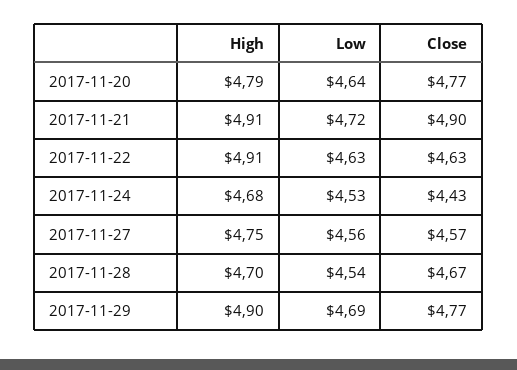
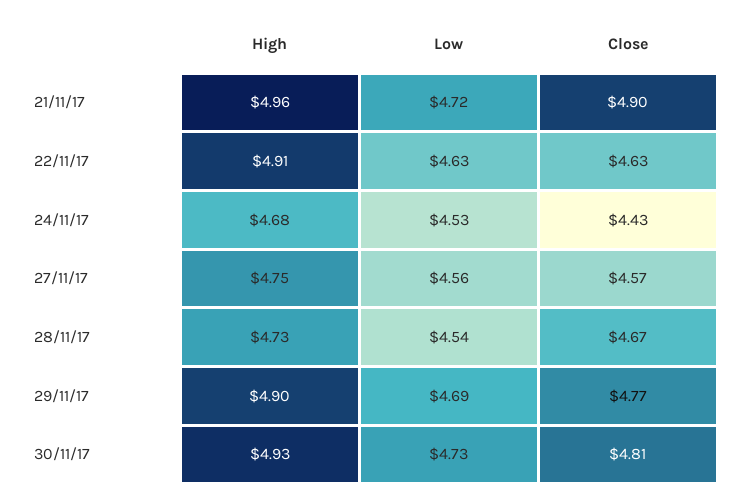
High, 2017-11-20: 4.79 -> none
Low, 2017-11-20: 4.64 -> none
Close, 2017-11-20: 4.77 -> none
High, 2017-11-21: 4.91 -> 4.96
High, 2017-11-28: 4.7 -> 4.73
High, 30/11/17: none -> 4.93
Low, 30/11/17: none -> 4.73
Close, 30/11/17: none -> 4.81

